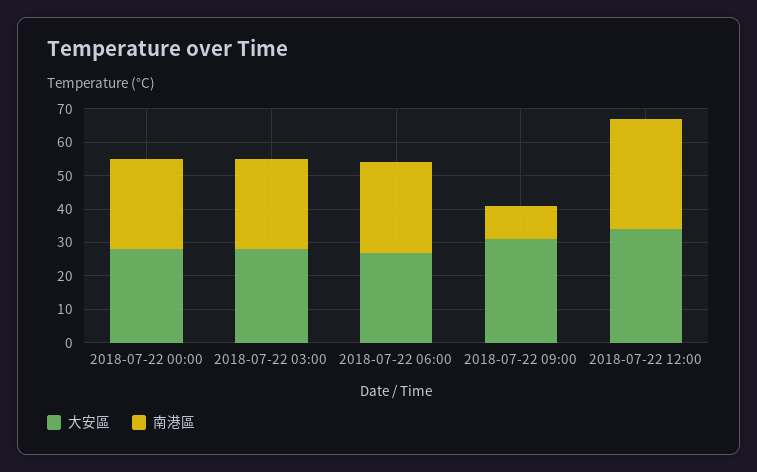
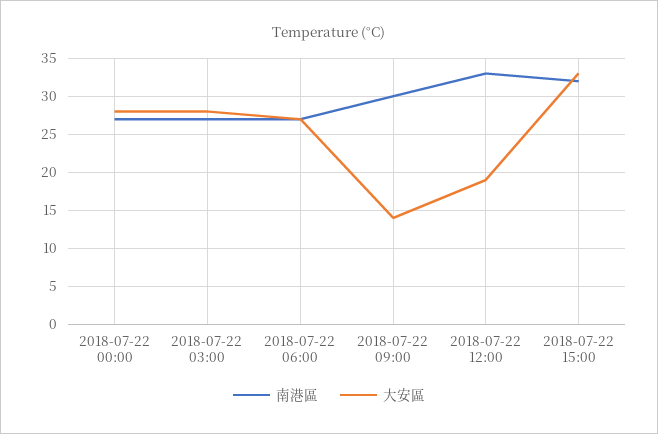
大安區, 2018-07-22 09:00: 30 -> 14
南港區, 2018-07-22 09:00: 10 -> 30
大安區, 2018-07-22 12:00: 35 -> 19
南港區, 2018-07-22 15:00: none -> 32
大安區, 2018-07-22 15:00: none -> 33

